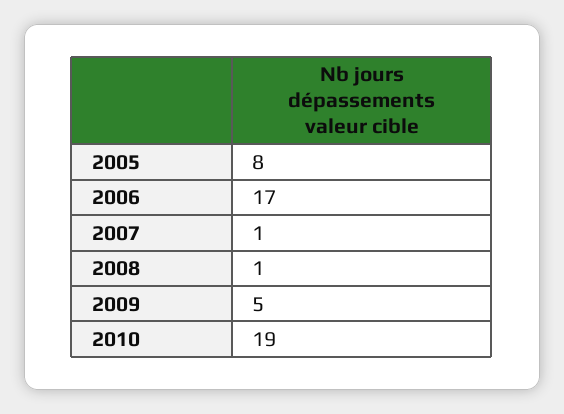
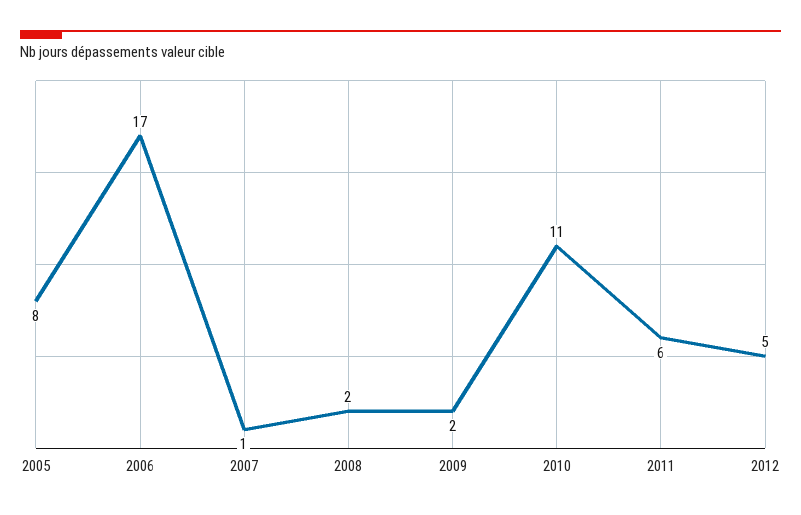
2008: 1 -> 2
2009: 5 -> 2
2010: 19 -> 11
2011: none -> 6
2012: none -> 5

